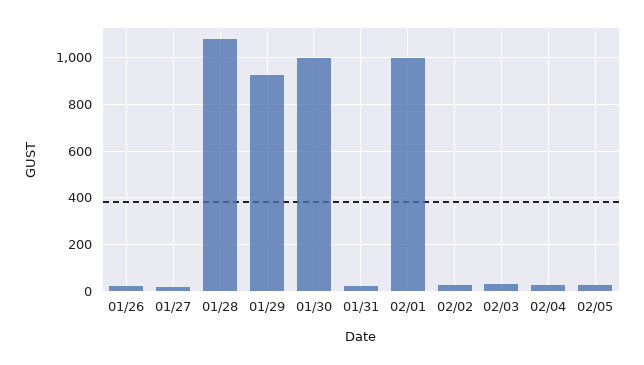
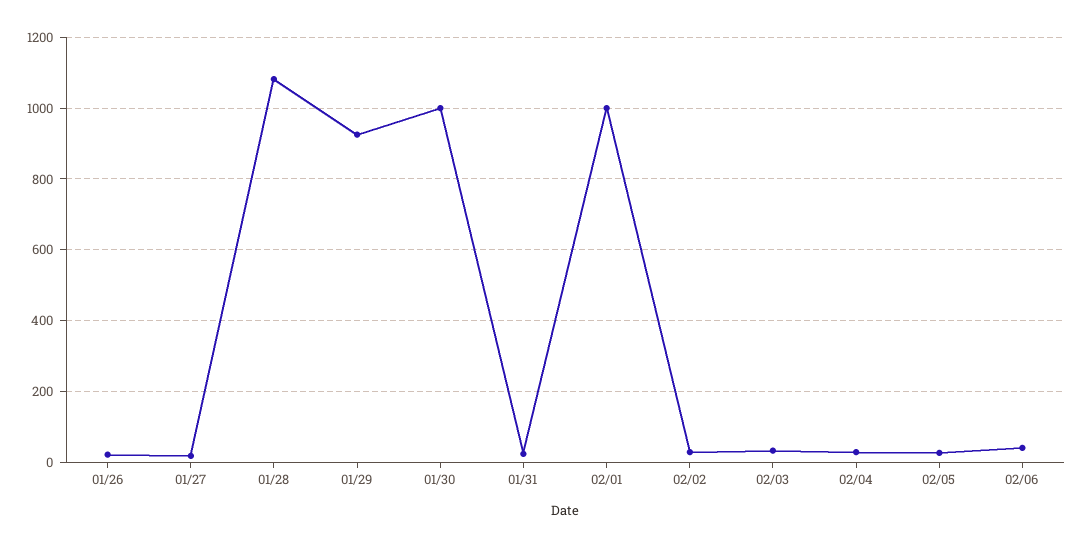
02/06: none -> 40

